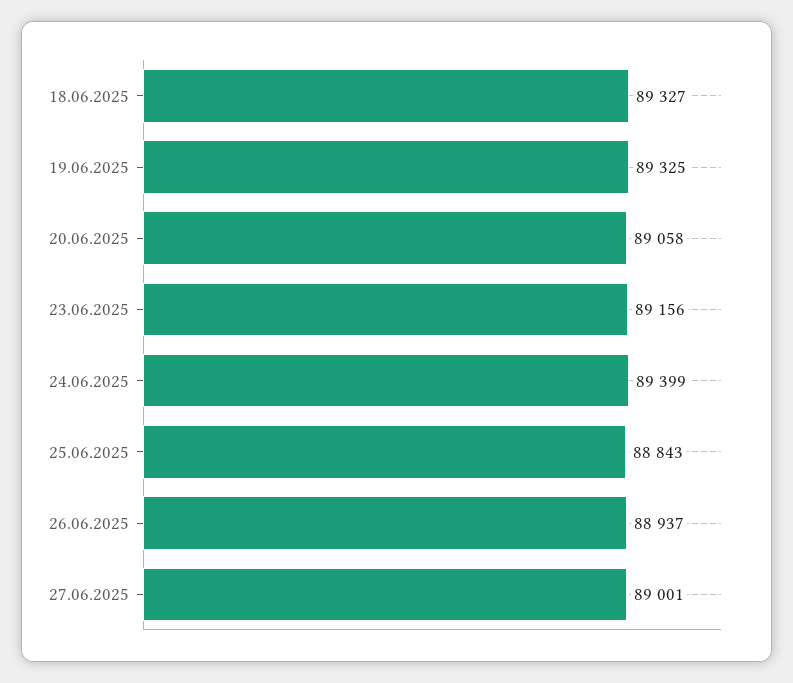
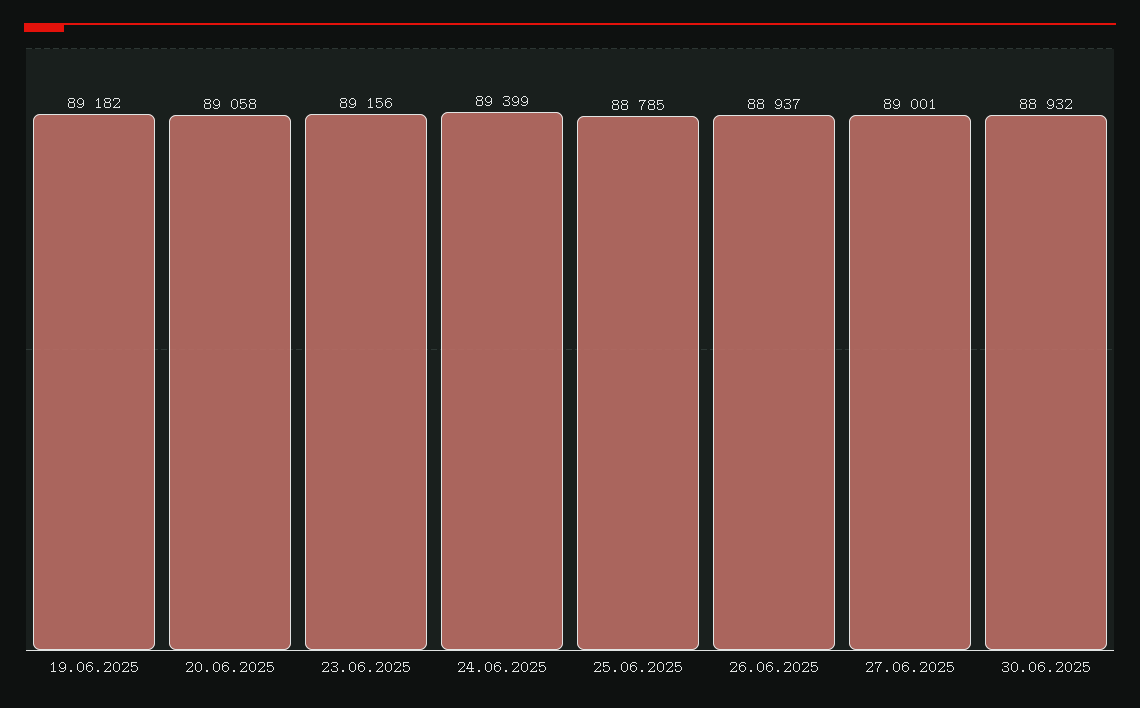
18.06.2025: 89327 -> none
19.06.2025: 89325 -> 89182
25.06.2025: 88843 -> 88785
30.06.2025: none -> 88932

